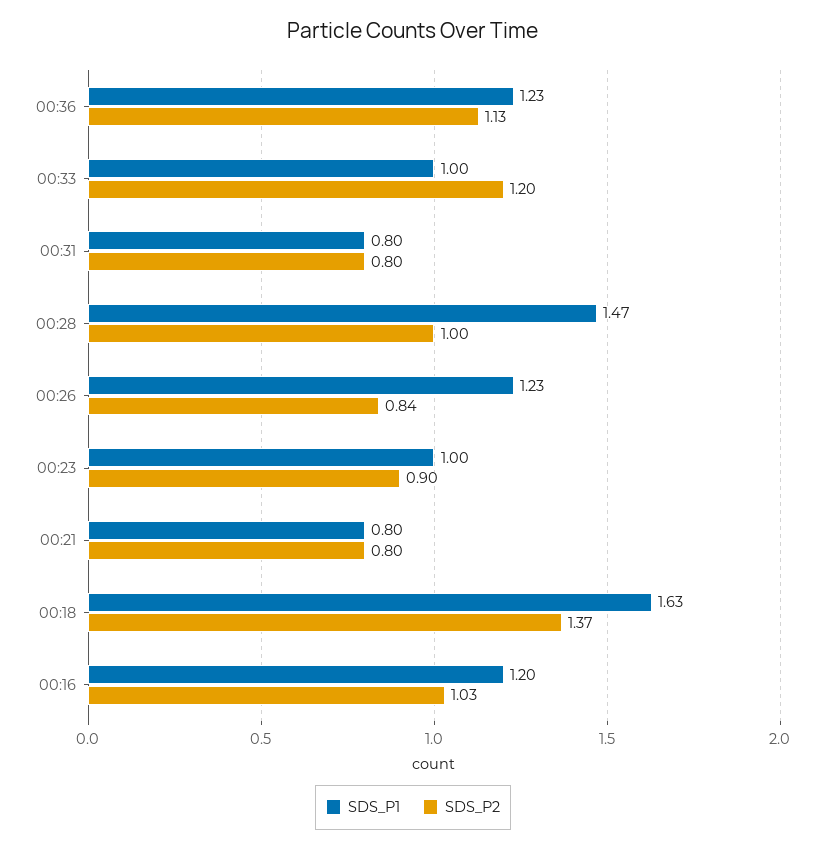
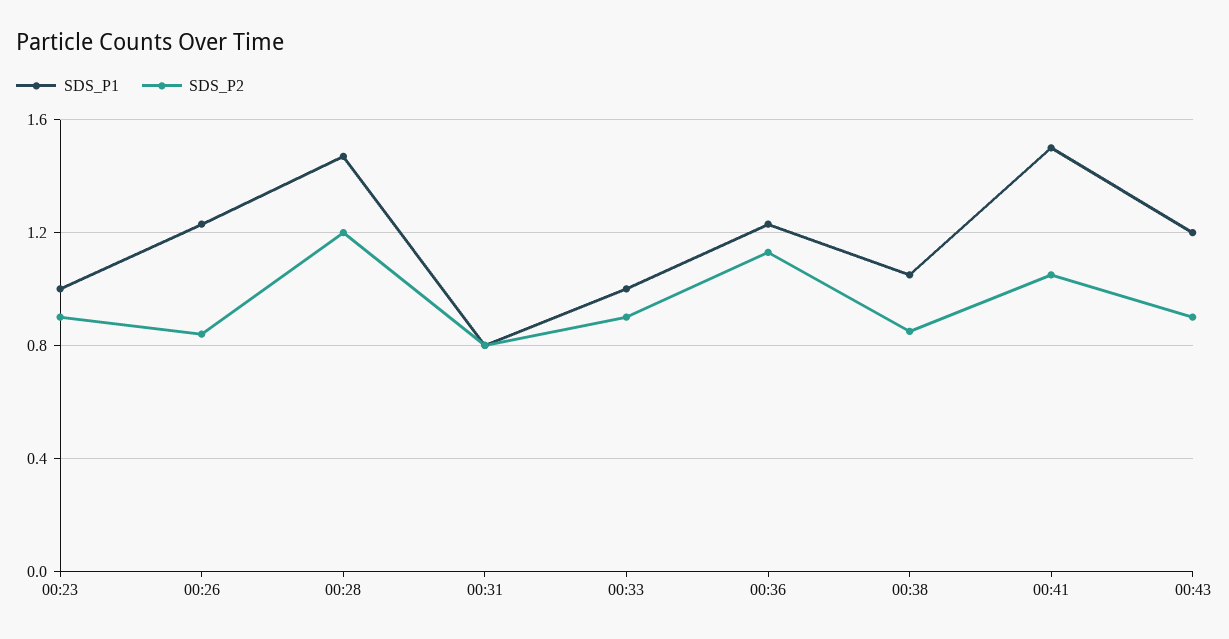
SDS_P2, 00:33: 1.2 -> 0.9
SDS_P2, 00:28: 1 -> 1.2
SDS_P1, 00:21: 0.8 -> none
SDS_P2, 00:21: 0.8 -> none
SDS_P1, 00:18: 1.63 -> none
SDS_P2, 00:18: 1.37 -> none
SDS_P1, 00:16: 1.2 -> none
SDS_P2, 00:16: 1.03 -> none
SDS_P1, 00:38: none -> 1.05
SDS_P2, 00:38: none -> 0.85
SDS_P1, 00:41: none -> 1.5
SDS_P2, 00:41: none -> 1.05
SDS_P1, 00:43: none -> 1.2
SDS_P2, 00:43: none -> 0.9

